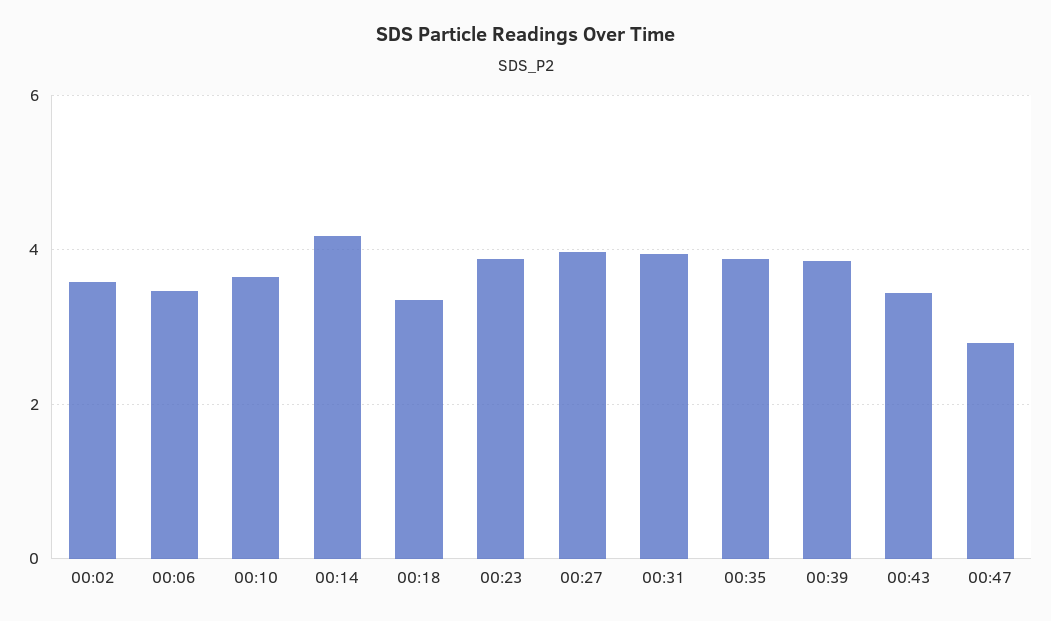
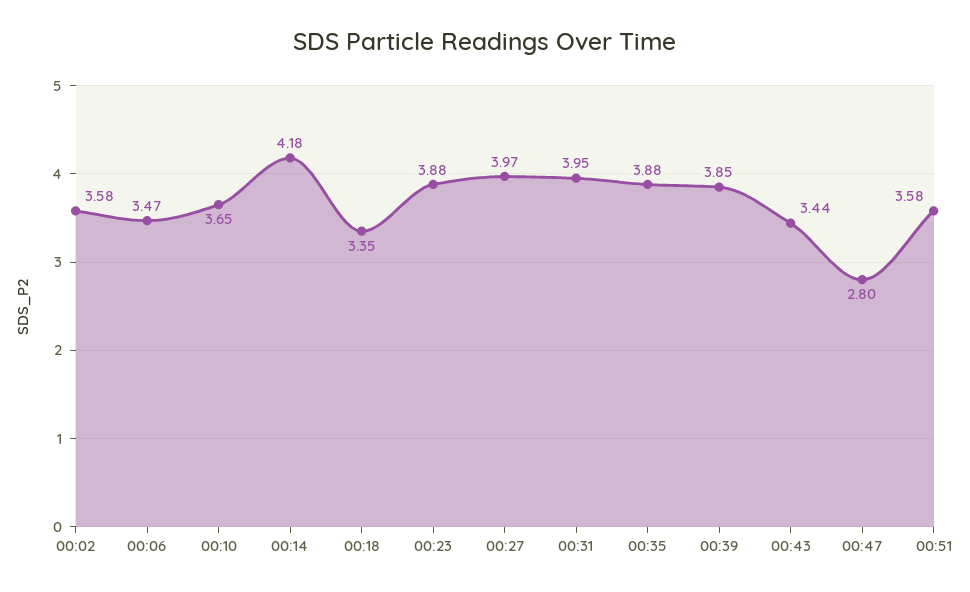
00:51: none -> 3.58

